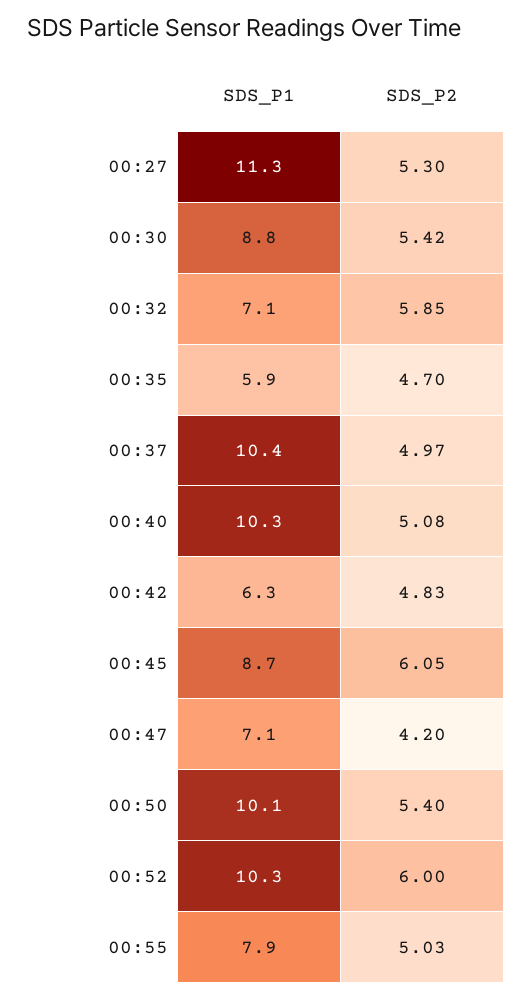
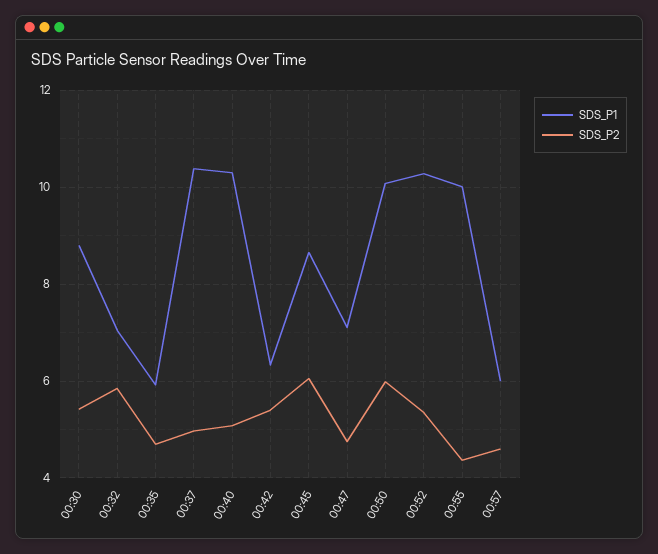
SDS_P1, 00:27: 11.3 -> none
SDS_P2, 00:27: 5.3 -> none
SDS_P2, 00:42: 4.83 -> 5.4
SDS_P2, 00:47: 4.2 -> 4.8
SDS_P2, 00:50: 5.4 -> 6
SDS_P2, 00:52: 6 -> 5.4
SDS_P1, 00:55: 7.9 -> 10
SDS_P2, 00:55: 5.03 -> 4.4
SDS_P1, 00:57: none -> 6
SDS_P2, 00:57: none -> 4.6

